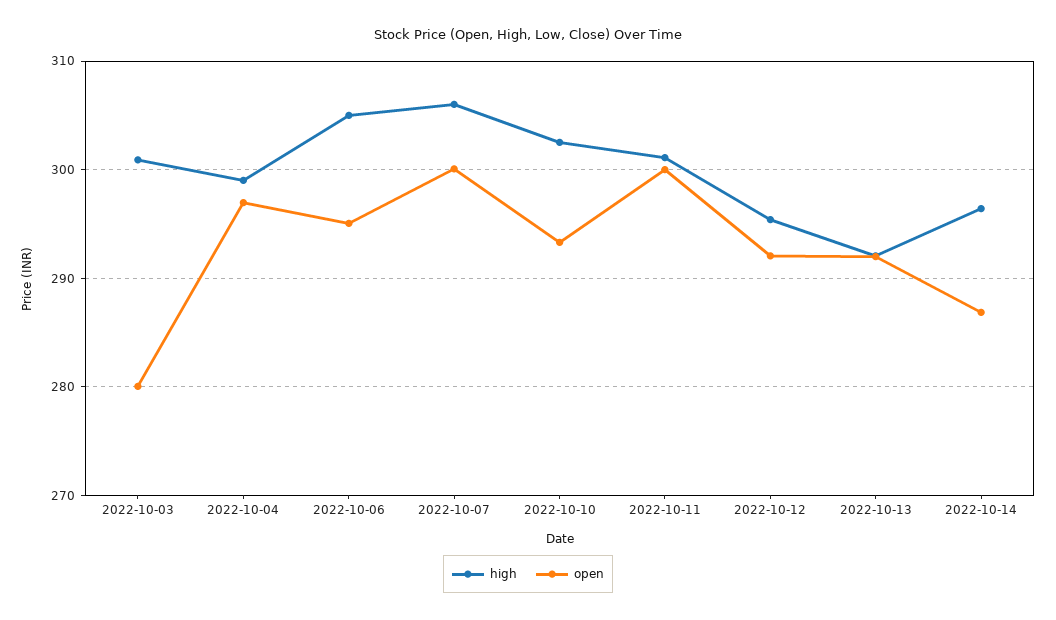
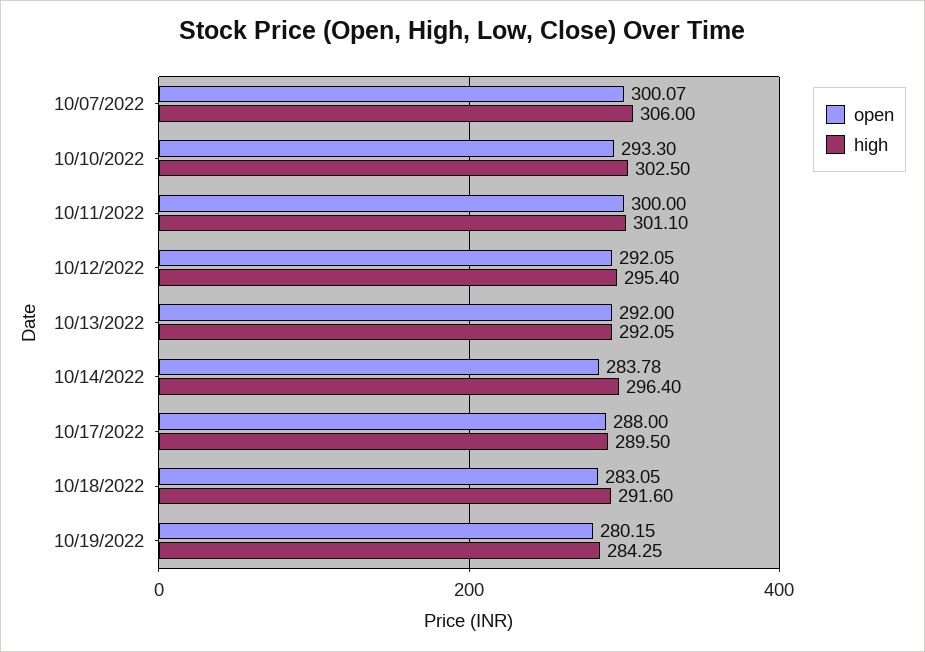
high, 2022-10-03: 301 -> none
open, 2022-10-03: 280 -> none
high, 2022-10-04: 299 -> none
open, 2022-10-04: 297 -> none
high, 2022-10-06: 305 -> none
open, 2022-10-06: 295 -> none
open, 2022-10-14: 287 -> 283.78
open, 10/17/2022: none -> 288
high, 10/17/2022: none -> 289.5
open, 10/18/2022: none -> 283.05
high, 10/18/2022: none -> 291.6
open, 10/19/2022: none -> 280.15
high, 10/19/2022: none -> 284.25

